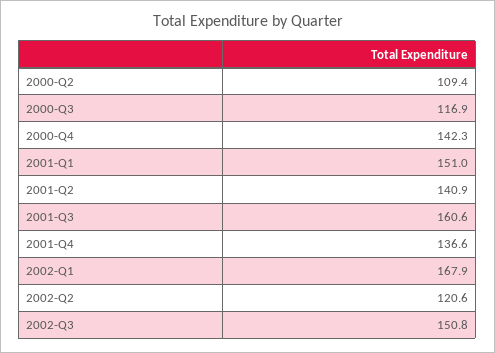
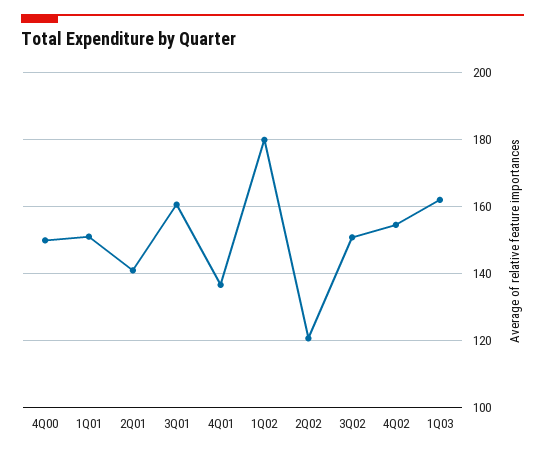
2000-Q2: 109.4 -> none
2000-Q3: 116.9 -> none
2000-Q4: 142.3 -> 150
2002-Q1: 167.9 -> 180
4Q02: none -> 154
1Q03: none -> 162

